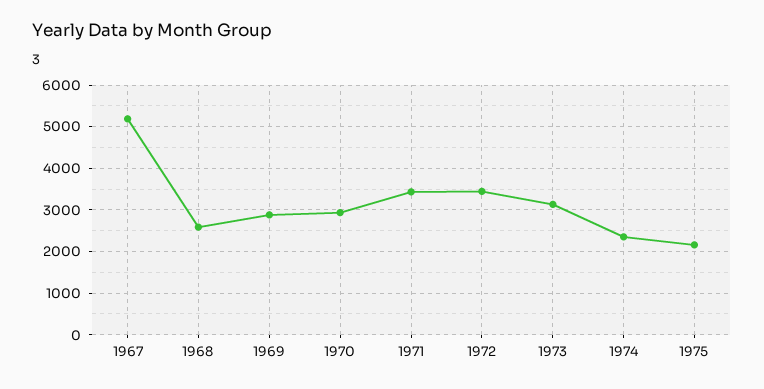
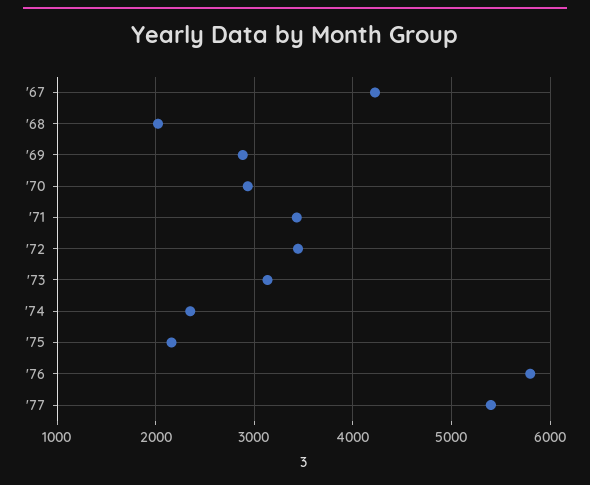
1967: 5200 -> 4200
1968: 2600 -> 2000
'76: none -> 5800
'77: none -> 5400

